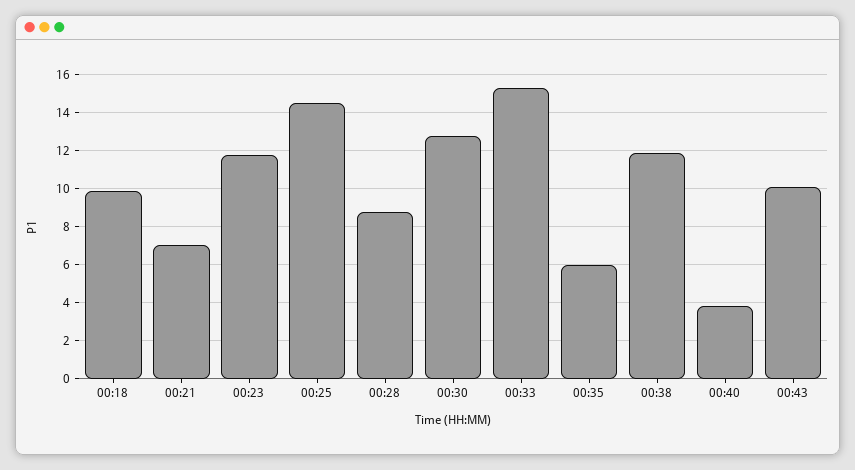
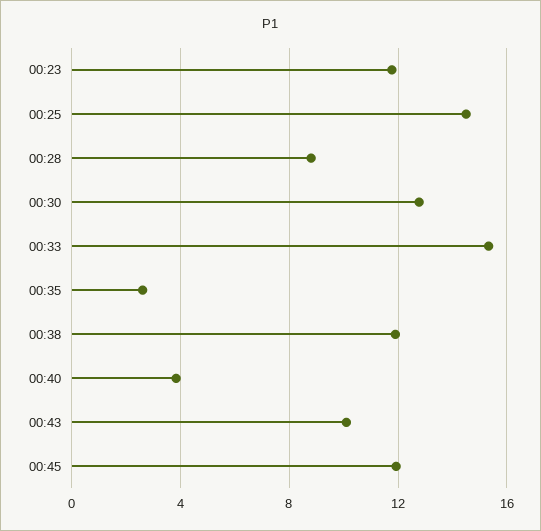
00:18: 10 -> none
00:21: 7 -> none
00:35: 6 -> 2.5
00:45: none -> 12

